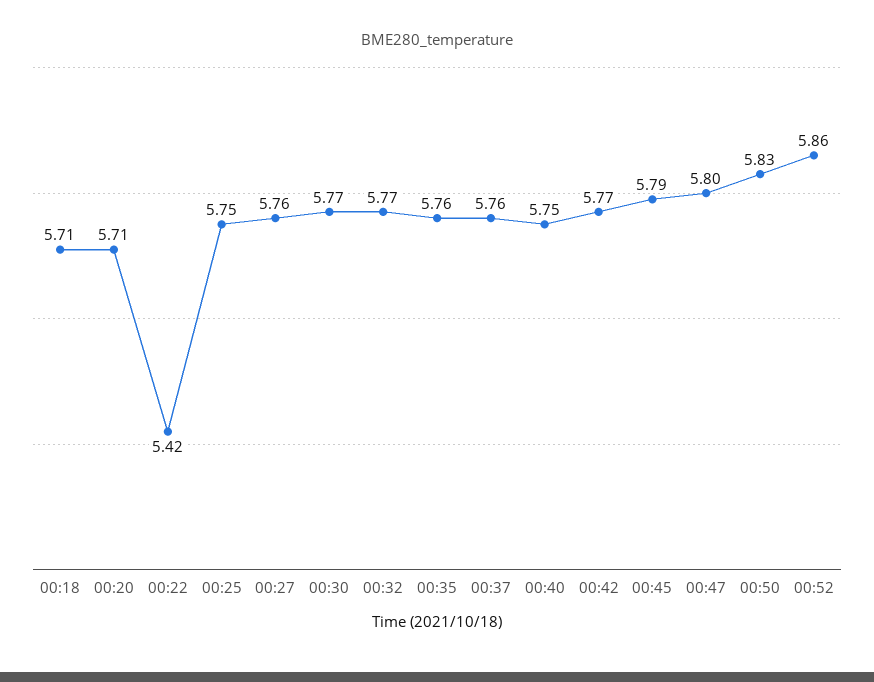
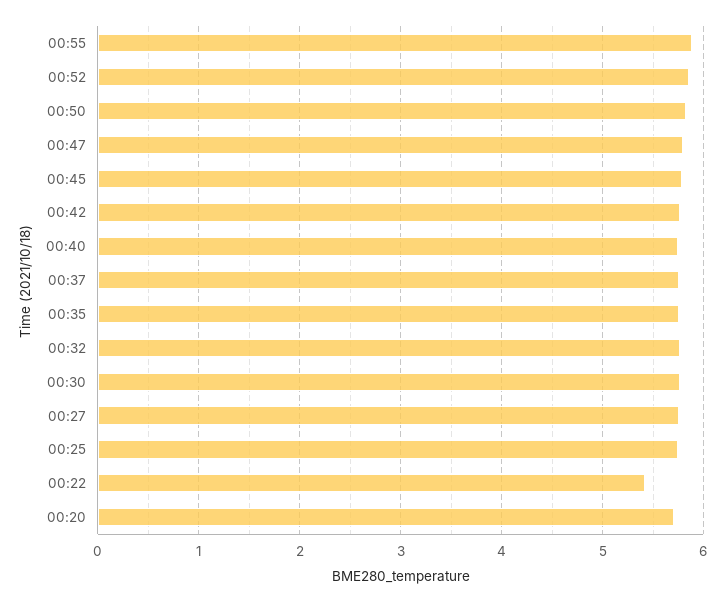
00:18: 5.71 -> none
00:55: none -> 5.9

